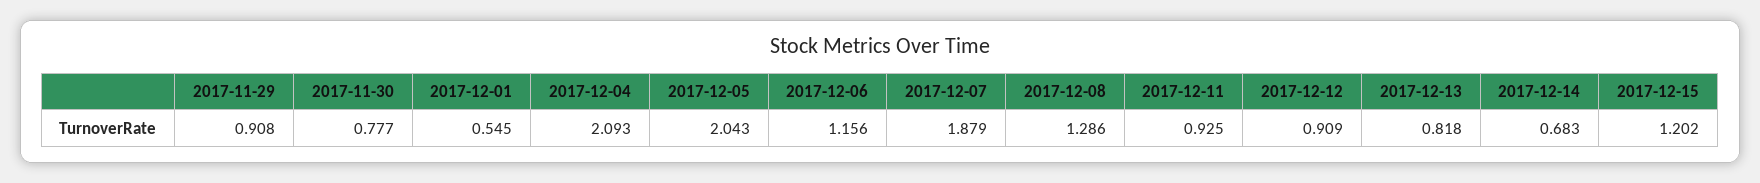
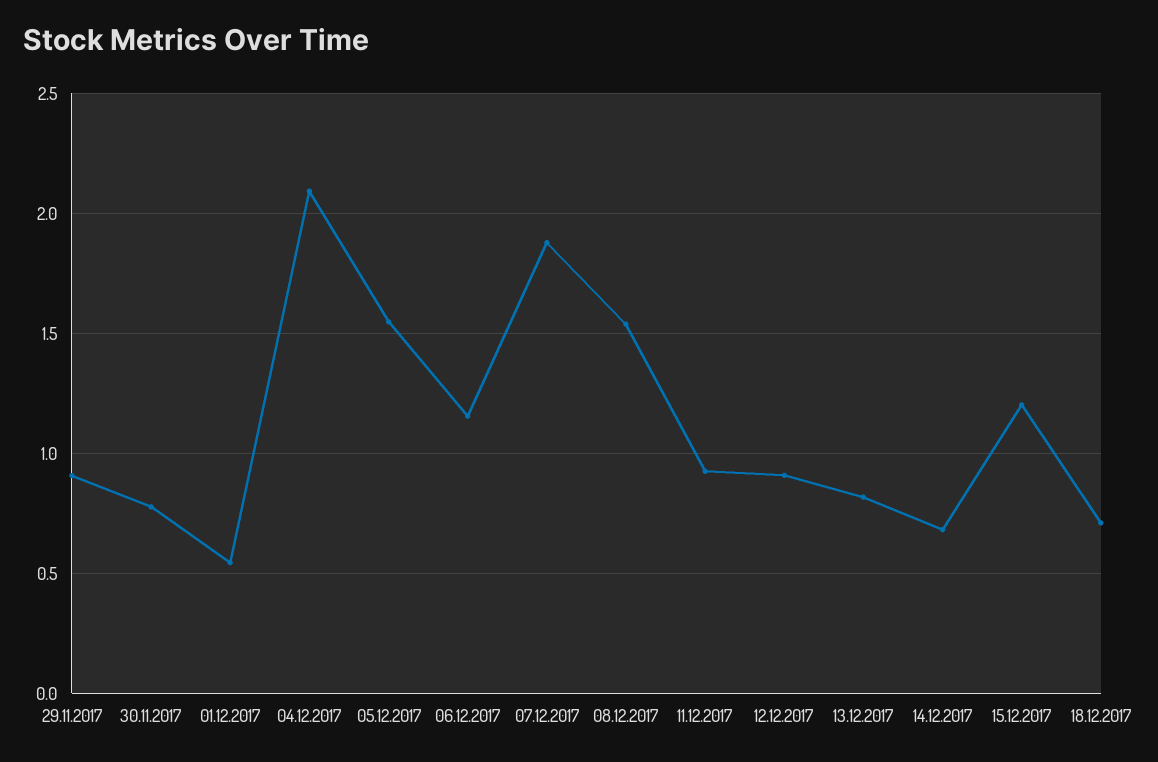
2017-12-05: 2.043 -> 1.55
2017-12-08: 1.286 -> 1.55
18.12.2017: none -> 0.7

